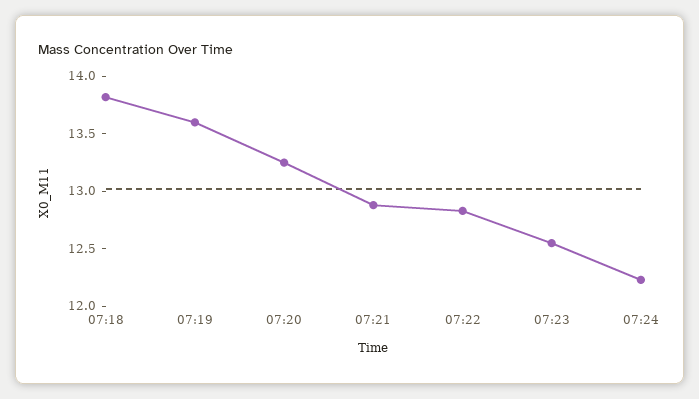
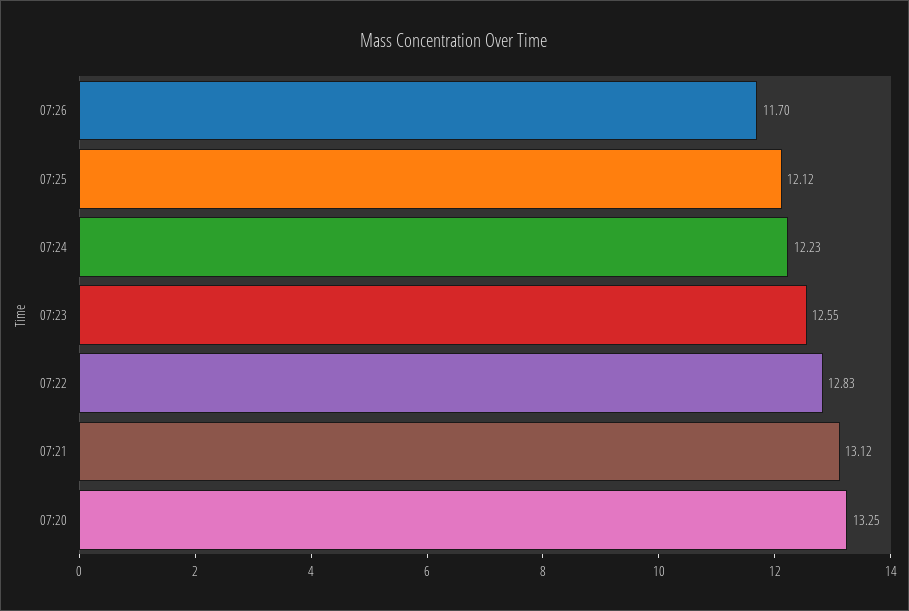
07:18: 13.8 -> none
07:19: 13.6 -> none
07:21: 12.9 -> 13.12
07:26: none -> 11.7
07:25: none -> 12.12

